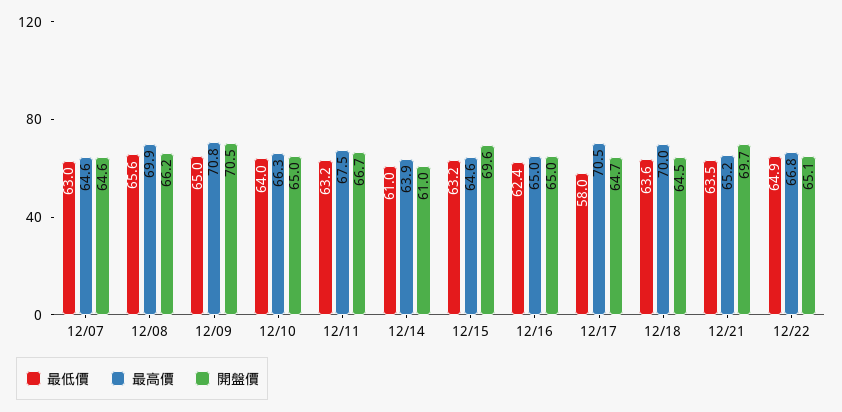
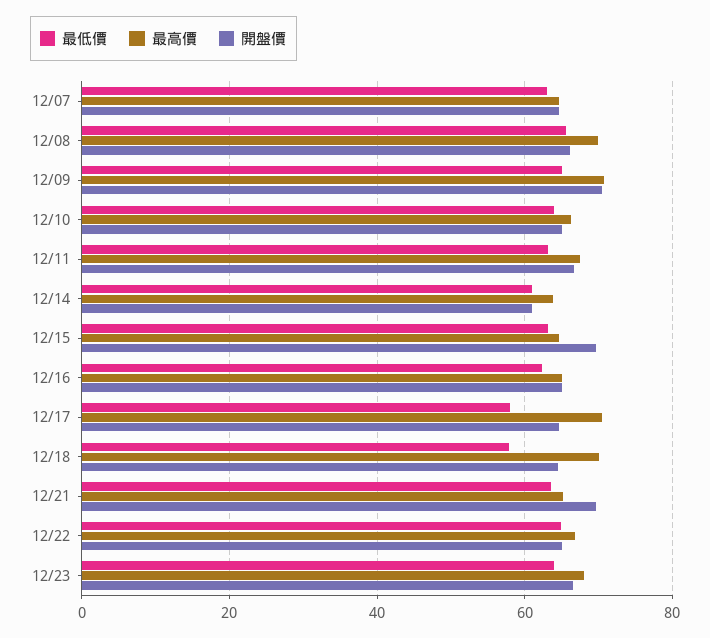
最低價, 12/18: 63.6 -> 58
最低價, 12/23: none -> 64
最高價, 12/23: none -> 68
開盤價, 12/23: none -> 66

